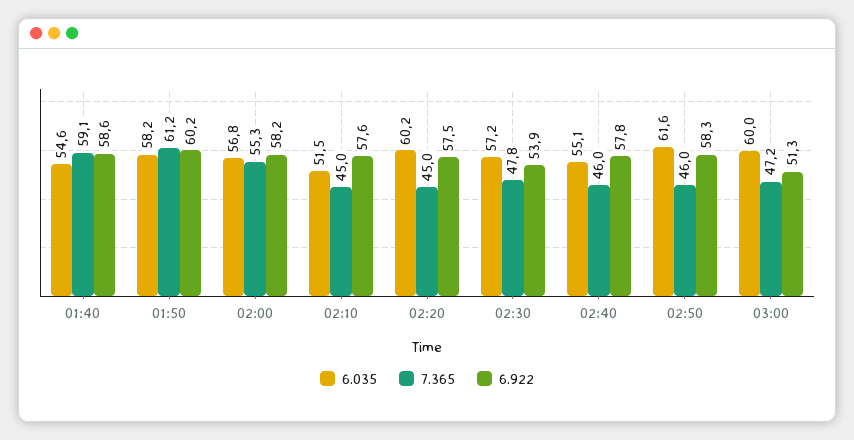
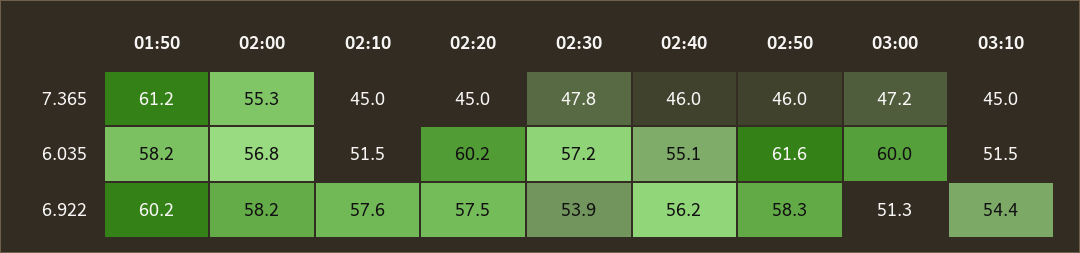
6.035, 01:40: 54.6 -> none
7.365, 01:40: 59.1 -> none
6.922, 01:40: 58.6 -> none
6.922, 02:40: 57.8 -> 56.2
7.365, 03:10: none -> 45
6.035, 03:10: none -> 51.5
6.922, 03:10: none -> 54.4

